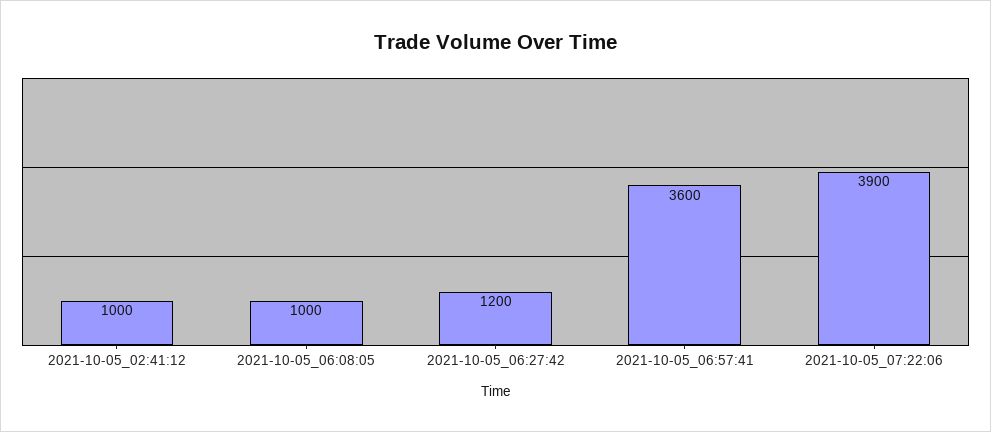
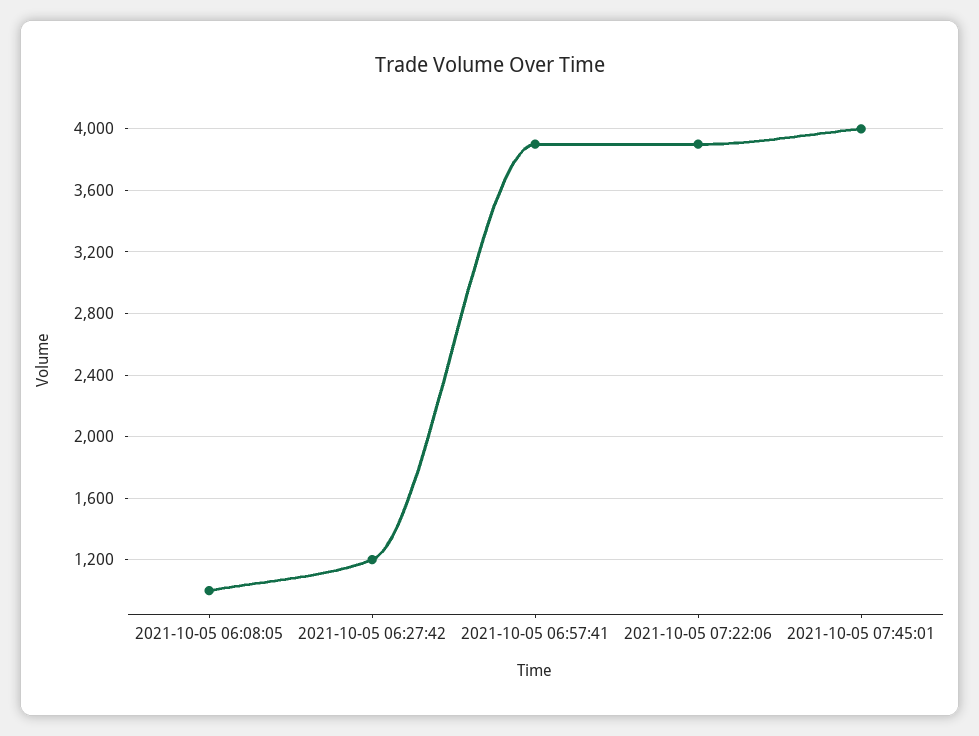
2021-10-05_02:41:12: 1000 -> none
2021-10-05_06:57:41: 3600 -> 3900
2021-10-05 07:45:01: none -> 4000

